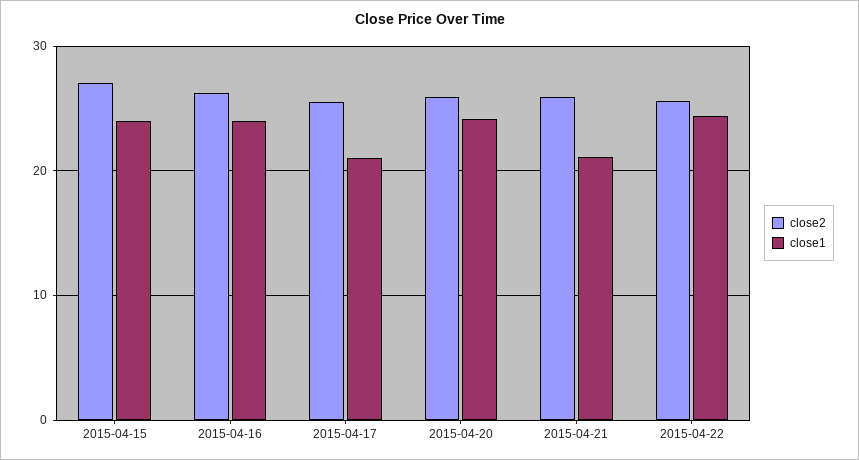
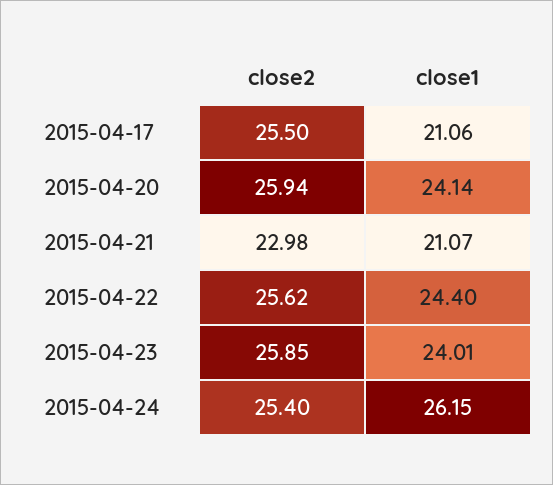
close2, 2015-04-15: 27 -> none
close1, 2015-04-15: 24 -> none
close2, 2015-04-16: 26 -> none
close1, 2015-04-16: 24 -> none
close2, 2015-04-21: 26 -> 22.98
close2, 2015-04-23: none -> 25.85
close1, 2015-04-23: none -> 24.01
close2, 2015-04-24: none -> 25.4
close1, 2015-04-24: none -> 26.15

